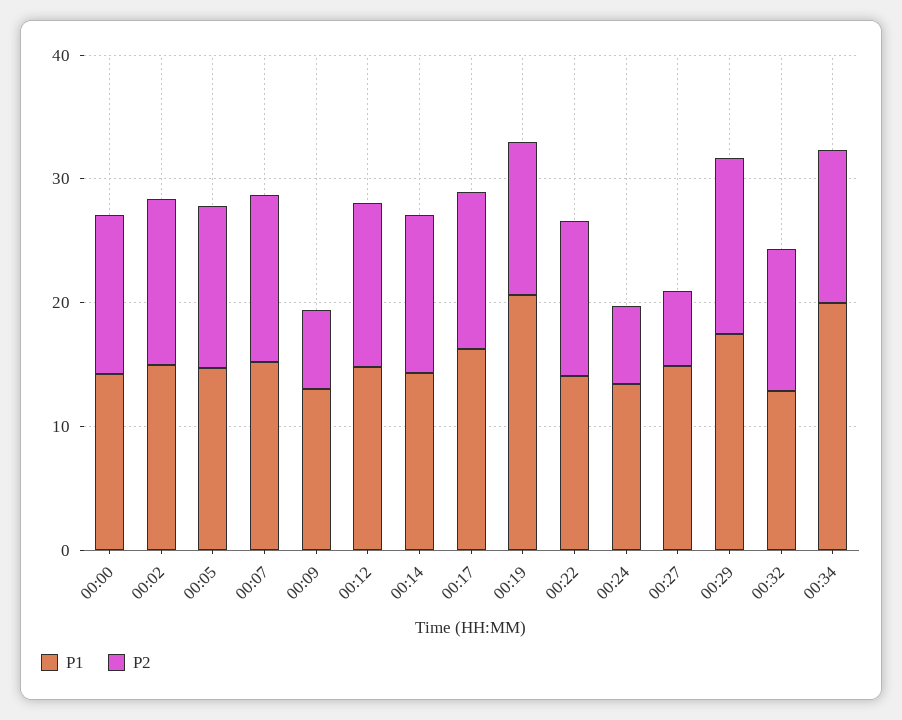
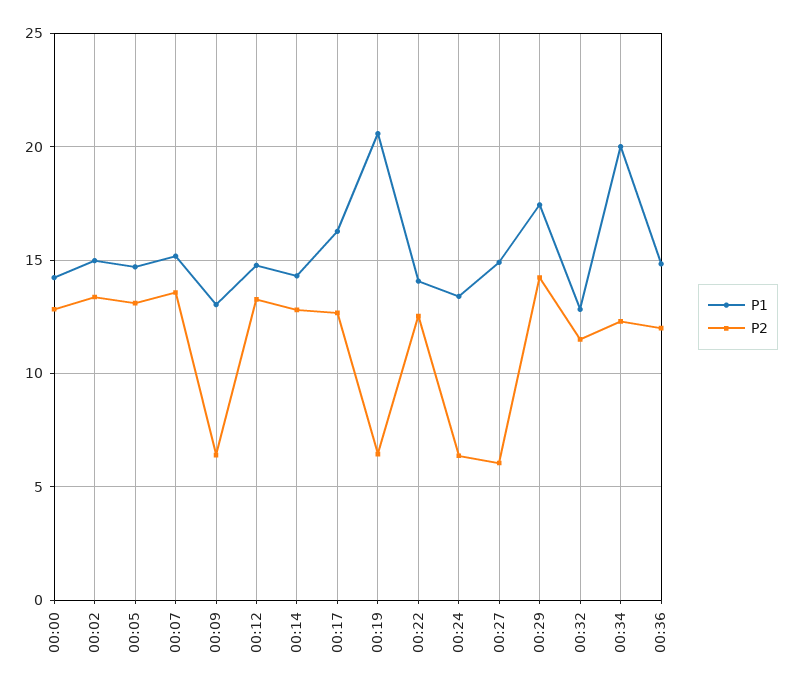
P2, 00:19: 12 -> 6.5
P1, 00:36: none -> 15
P2, 00:36: none -> 12

